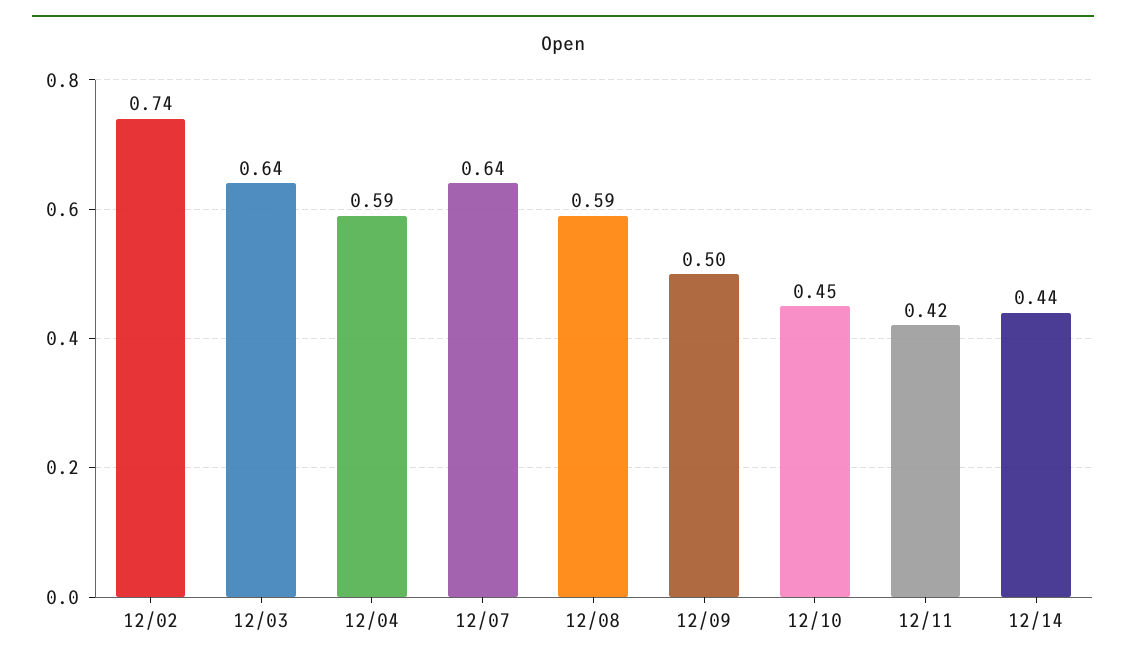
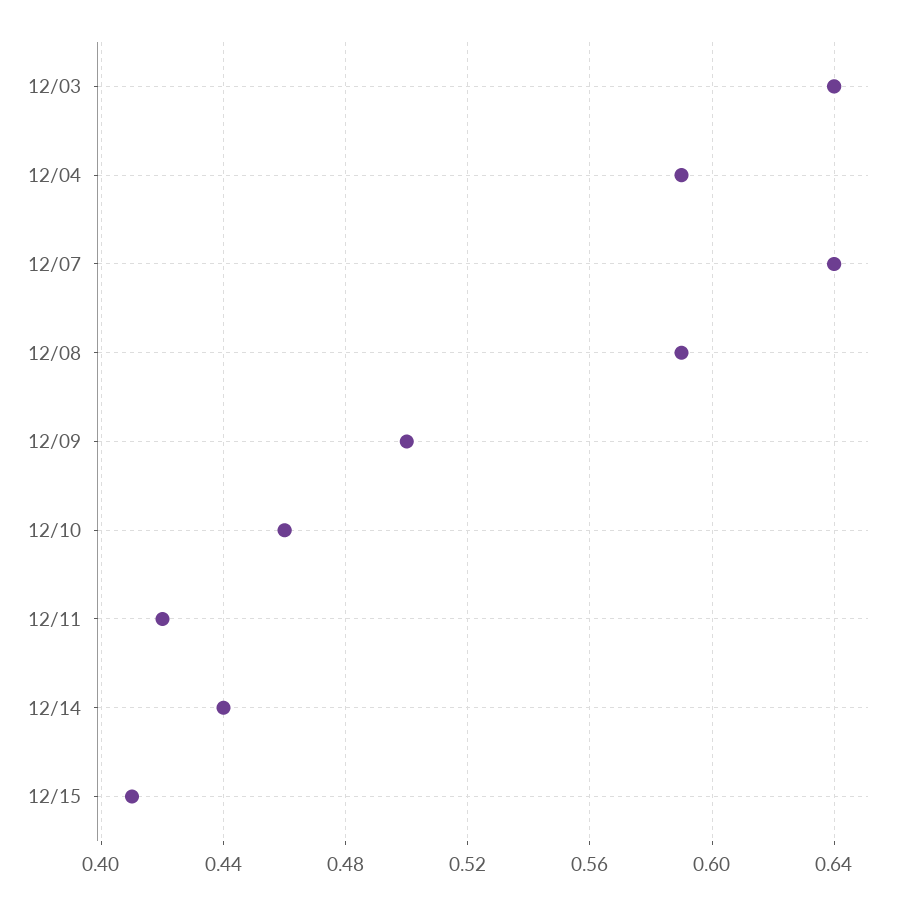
12/02: 0.74 -> none
12/10: 0.45 -> 0.46
12/15: none -> 0.41

